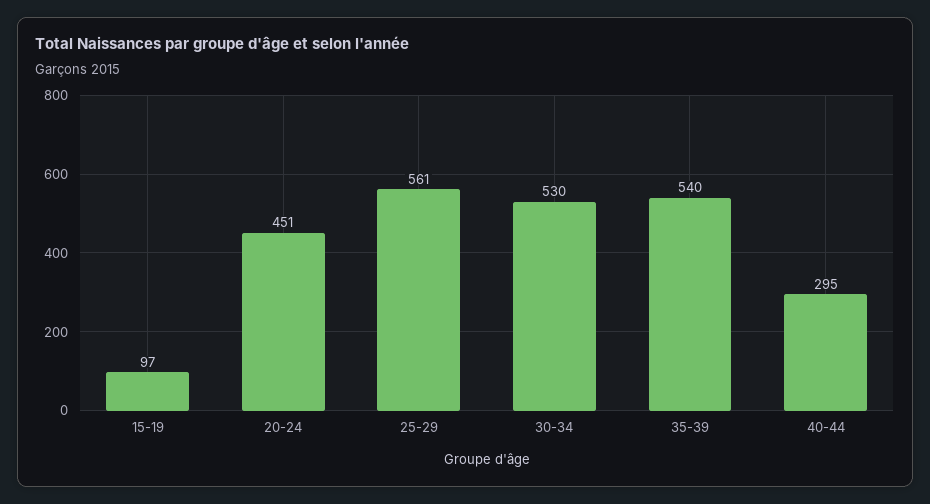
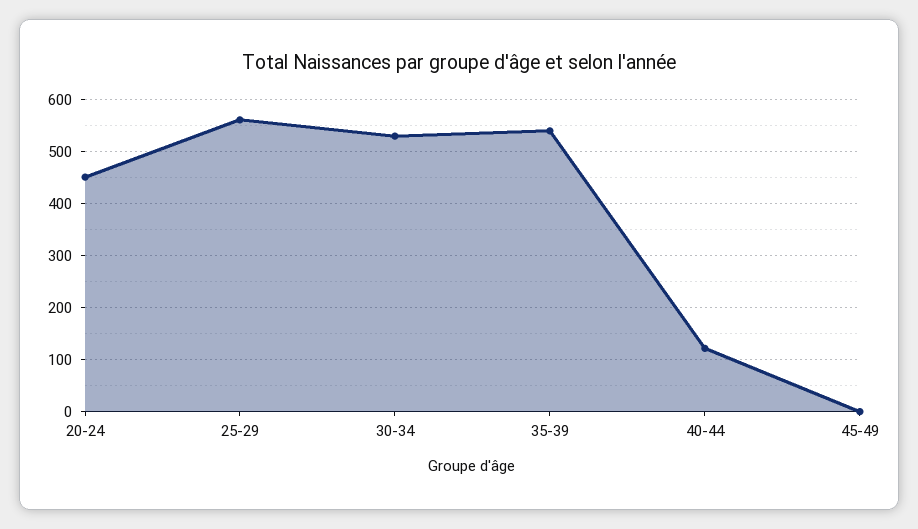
15-19: 97 -> none
40-44: 295 -> 120
45-49: none -> 0

